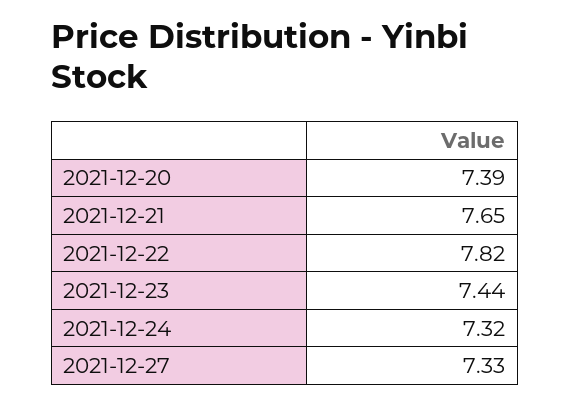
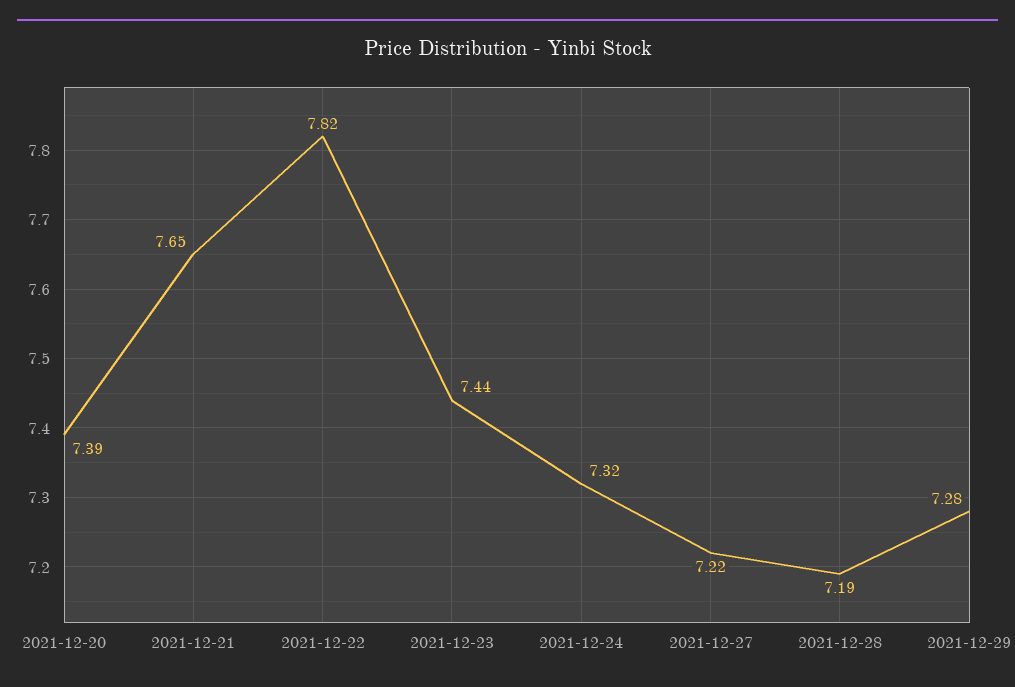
2021-12-27: 7.33 -> 7.22
2021-12-28: none -> 7.19
2021-12-29: none -> 7.28

